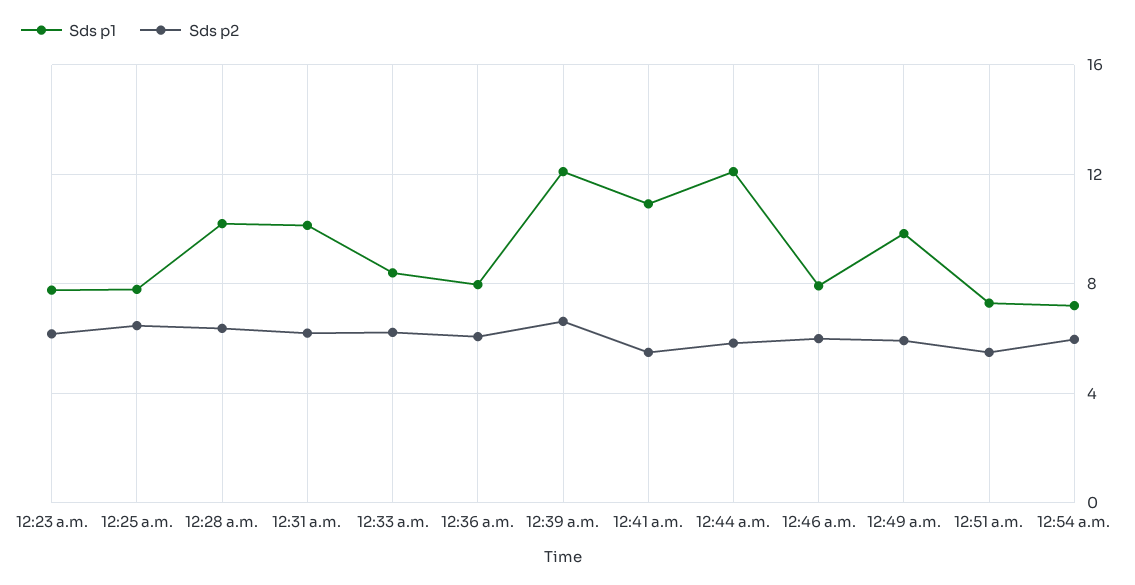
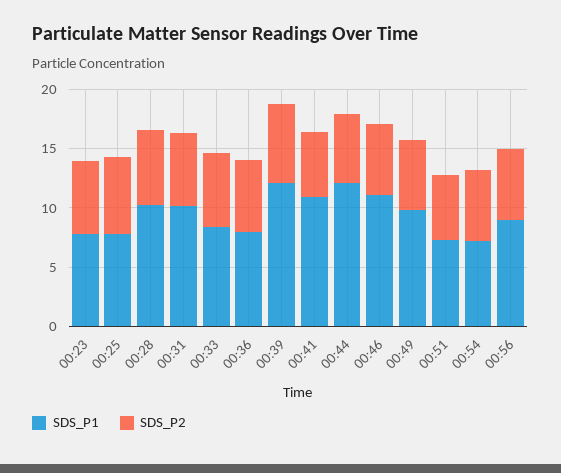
Sds p1, 12:46 a.m.: 8 -> 11
Sds p1, 00:56: none -> 9
Sds p2, 00:56: none -> 6

